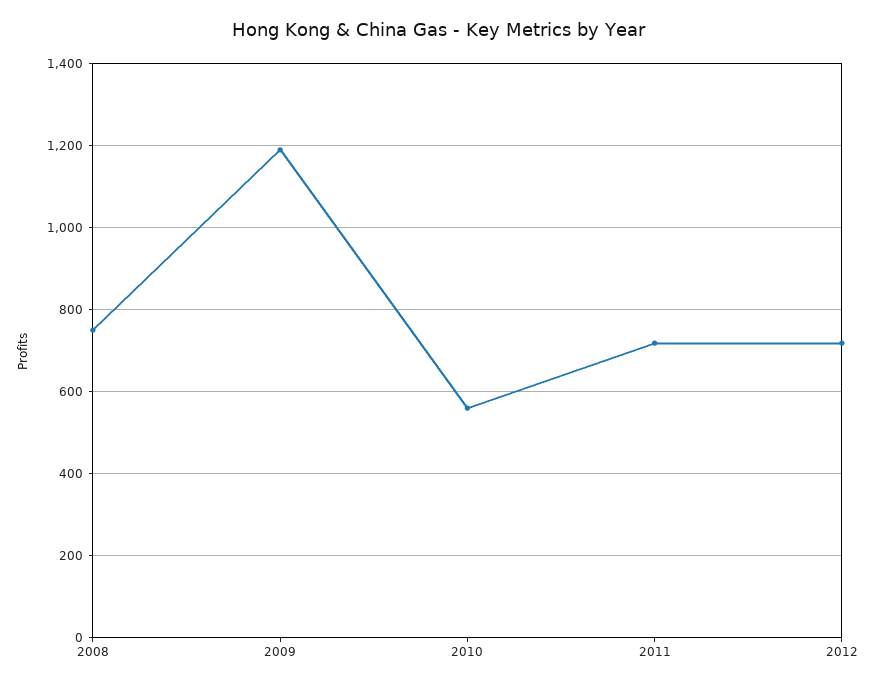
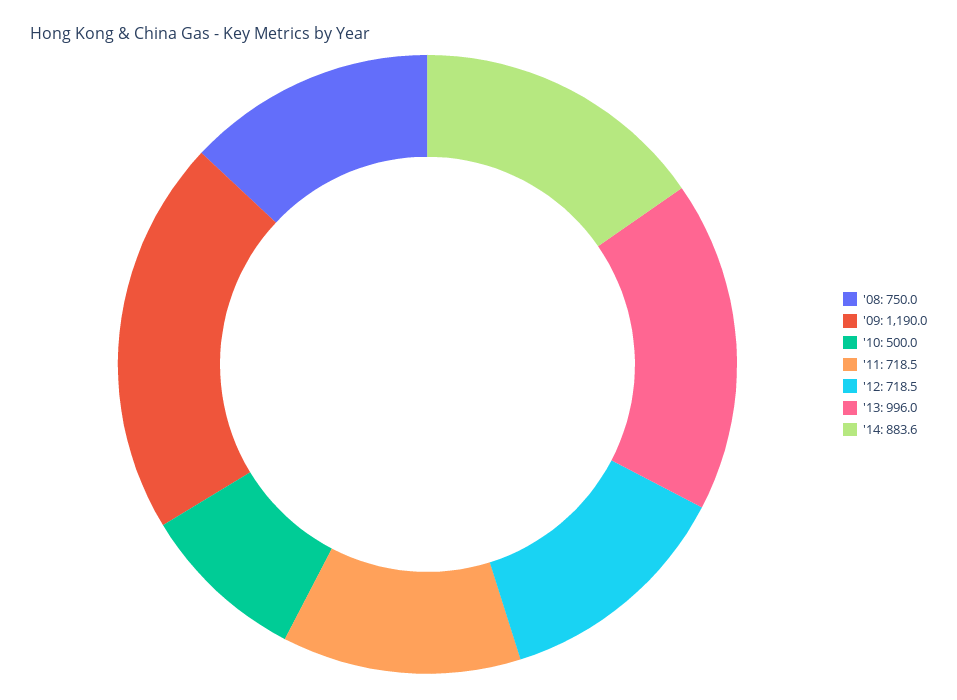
2010: 560 -> 500
'13: none -> 996
'14: none -> 883.6

